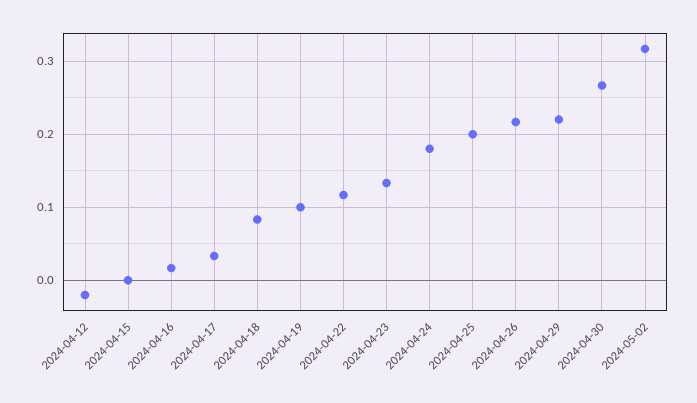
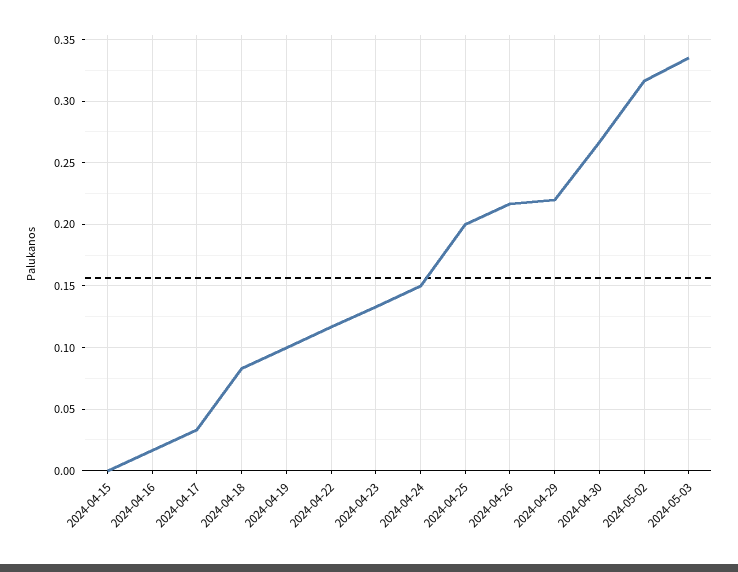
2024-04-12: -0.02 -> none
2024-04-24: 0.18 -> 0.15
2024-05-03: none -> 0.335

